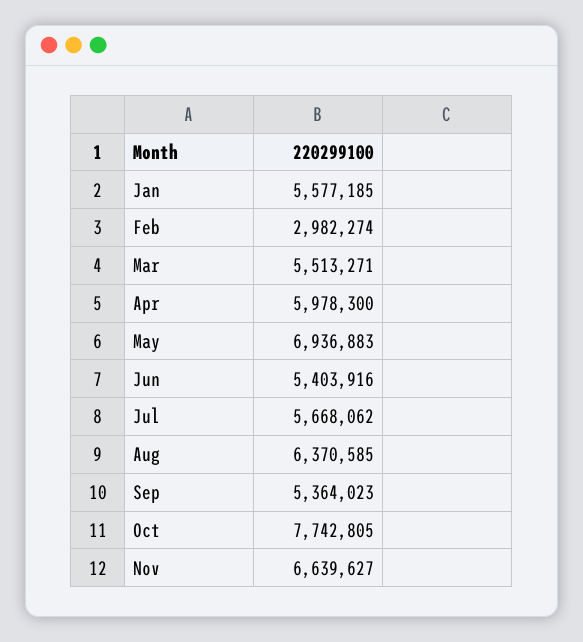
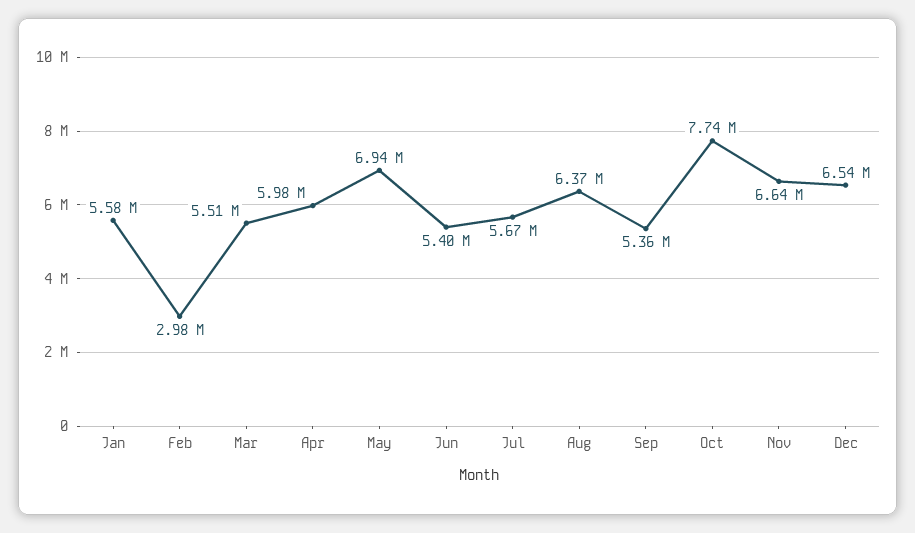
Dec: none -> 6540000

